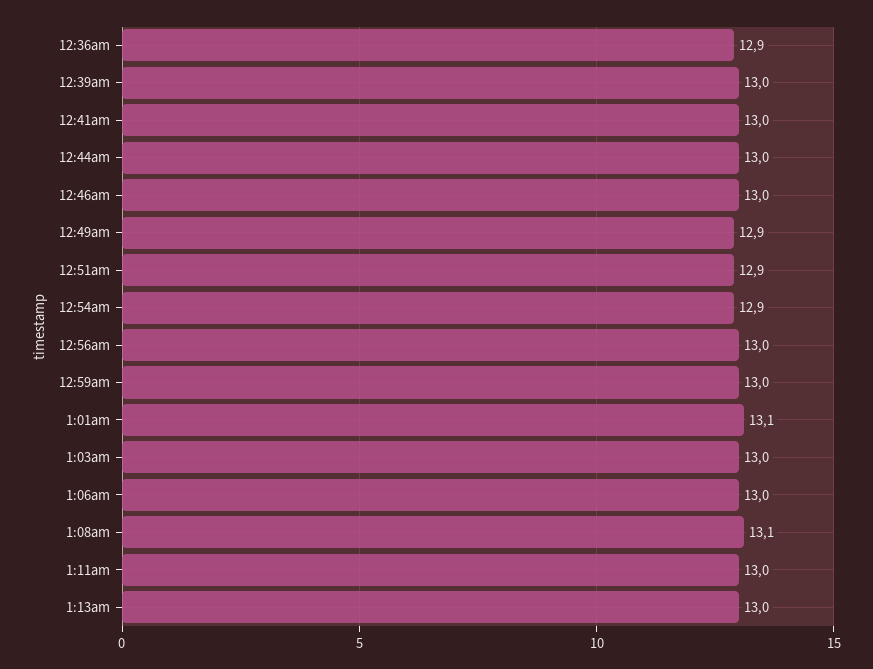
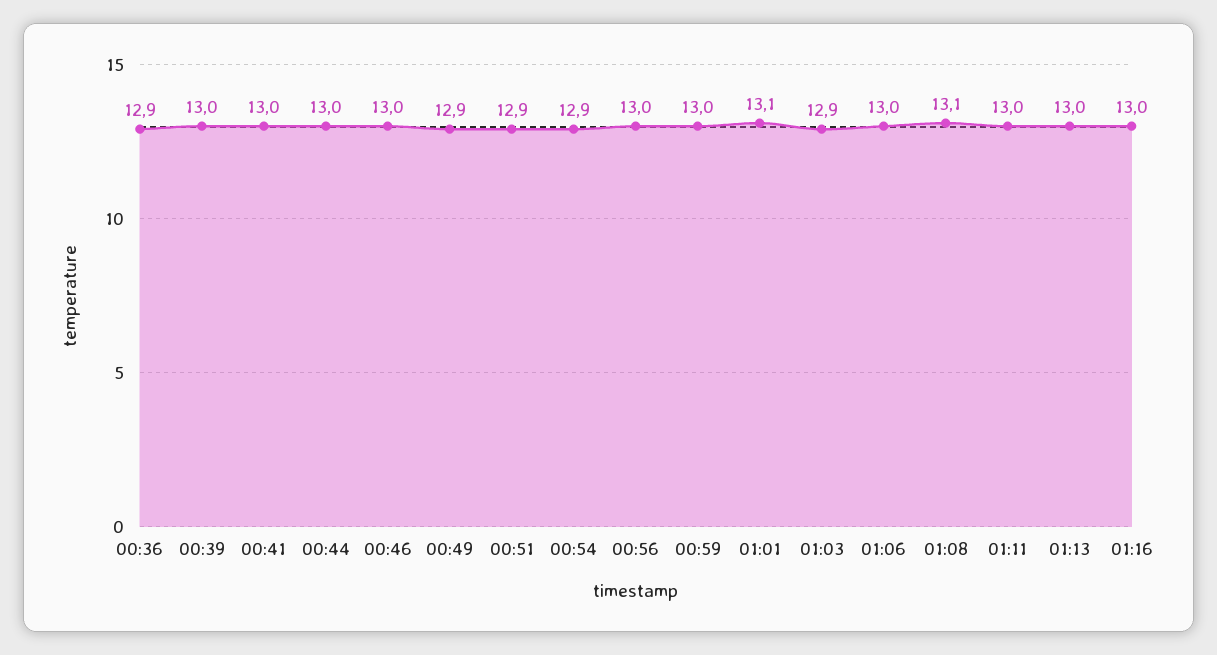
1:03am: 13 -> 12.9
01:16: none -> 13

